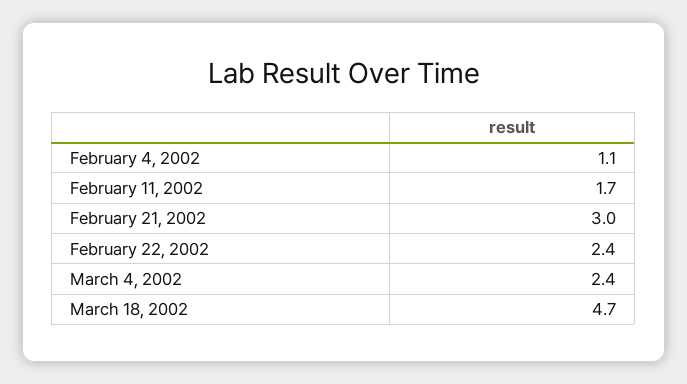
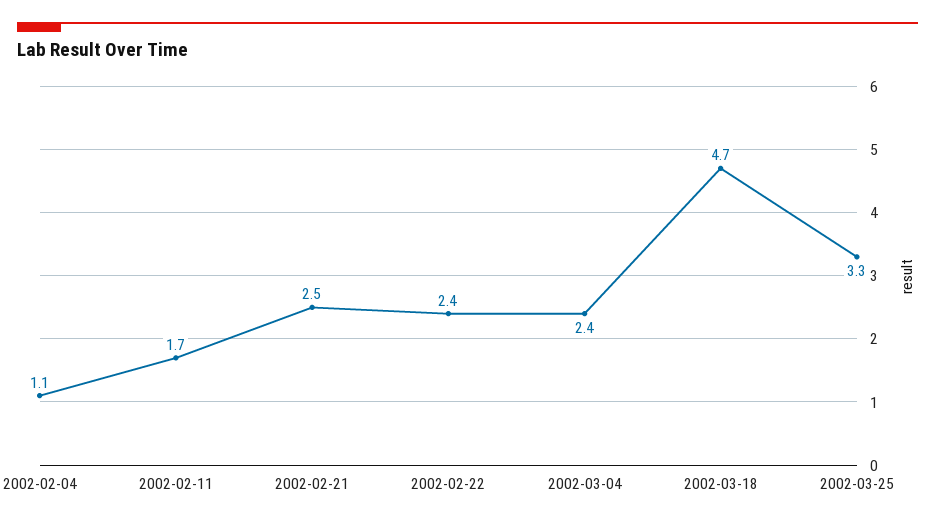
February 21, 2002: 3 -> 2.5
2002-03-25: none -> 3.3

